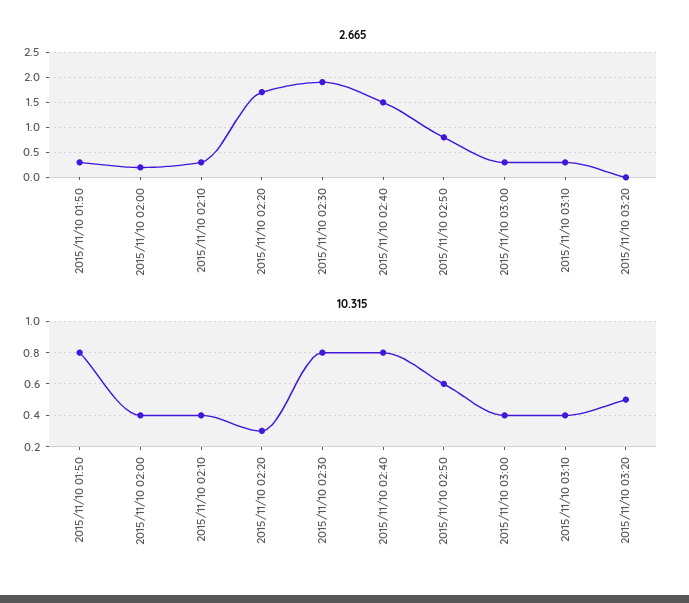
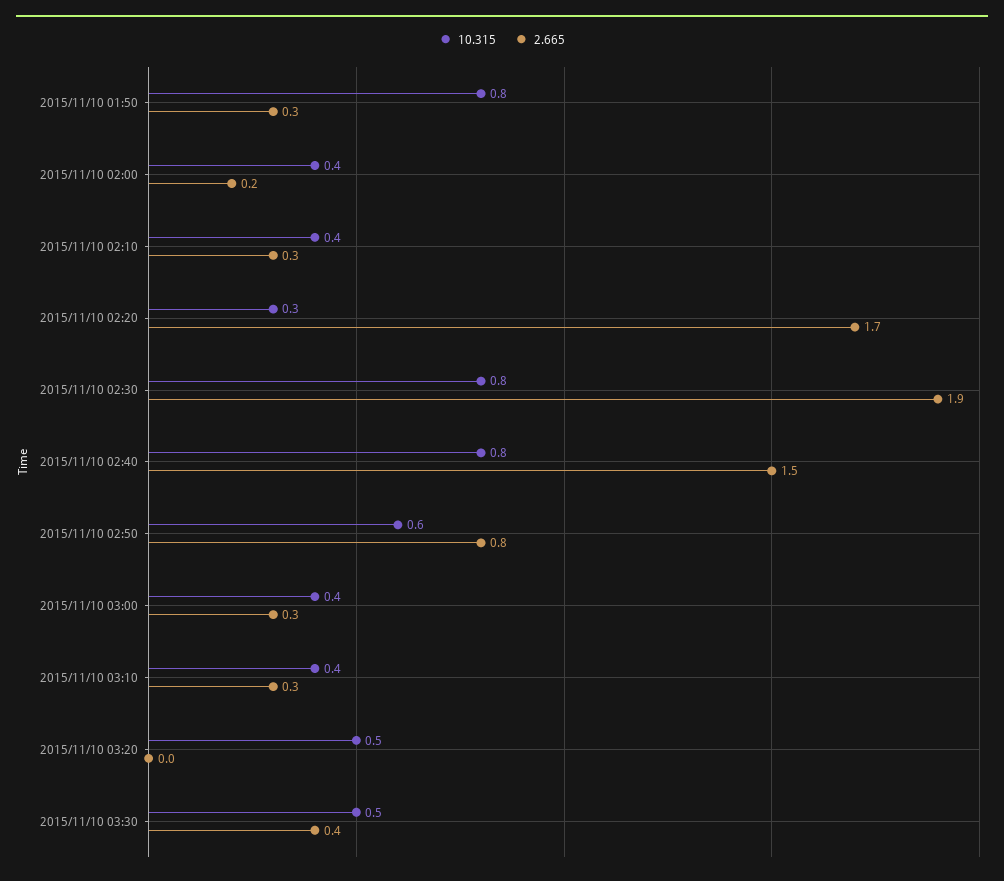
10.315, 2015/11/10 03:30: none -> 0.5
2.665, 2015/11/10 03:30: none -> 0.4

